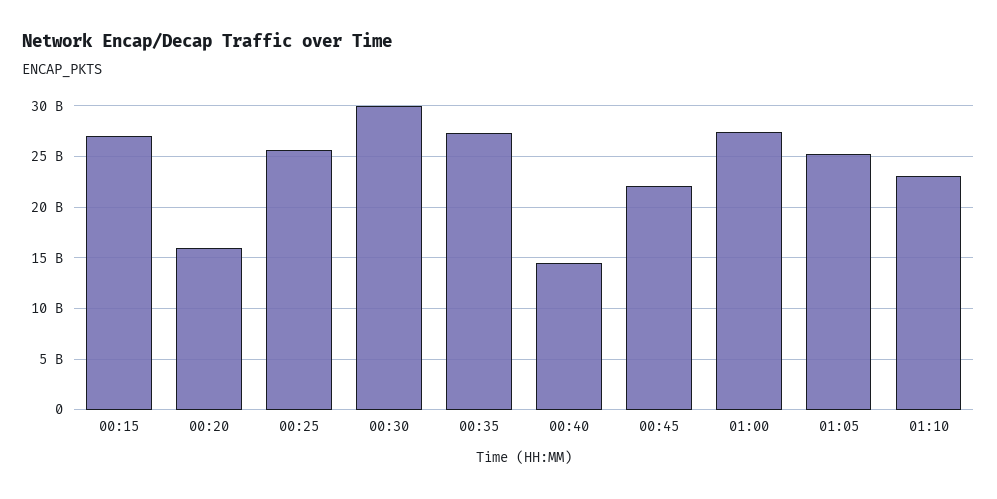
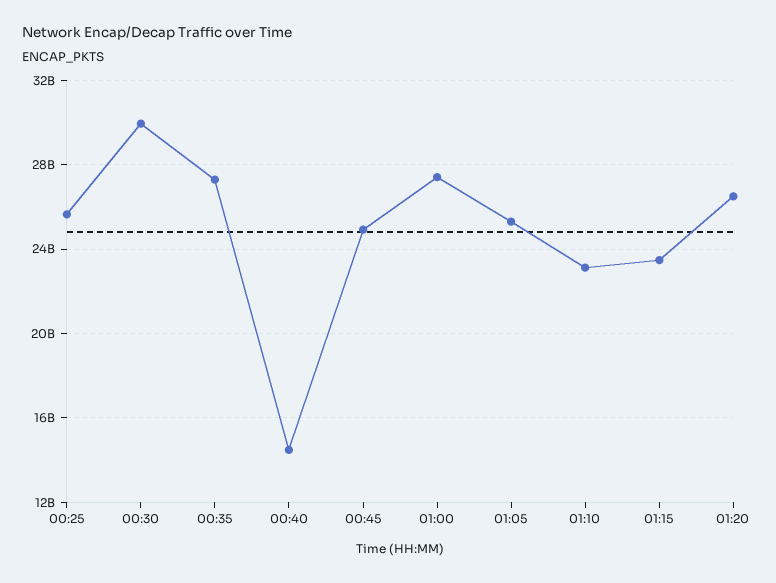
00:15: 27000000000 -> none
00:20: 16000000000 -> none
00:45: 22000000000 -> 25000000000
01:15: none -> 23500000000
01:20: none -> 26500000000

